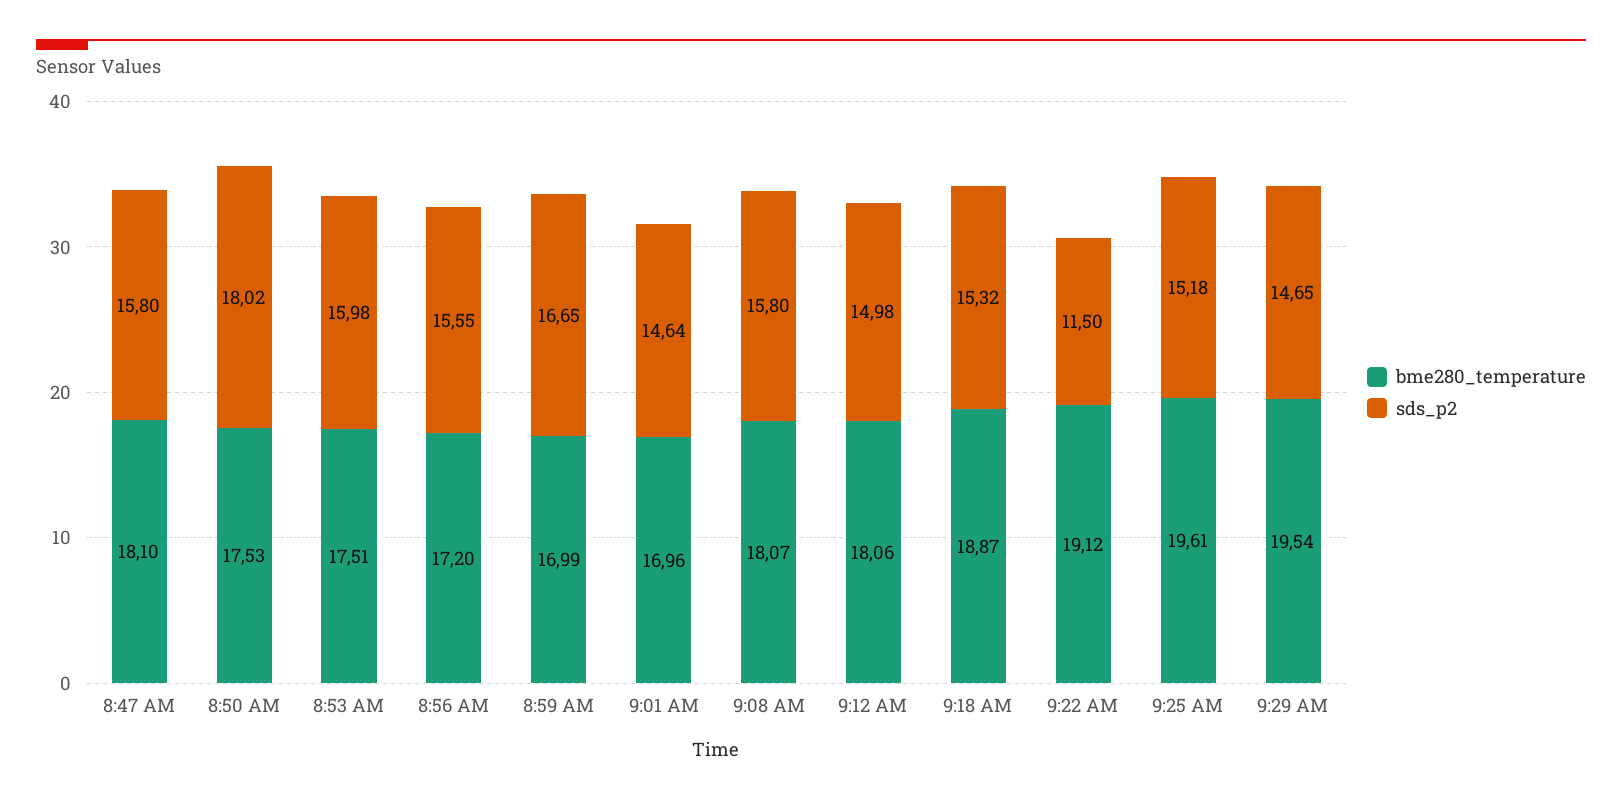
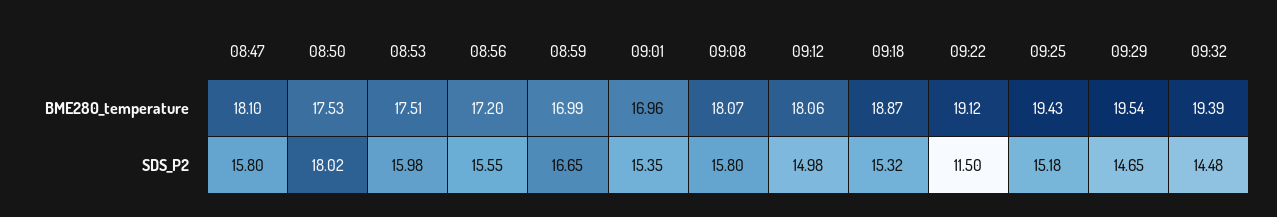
sds_p2, 9:01 AM: 14.64 -> 15.35
bme280_temperature, 9:25 AM: 19.61 -> 19.43
bme280_temperature, 09:32: none -> 19.39
sds_p2, 09:32: none -> 14.48

